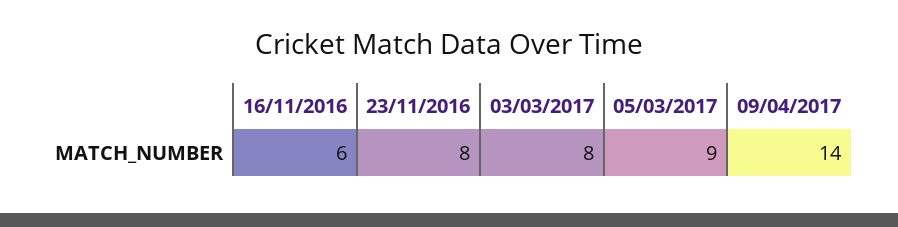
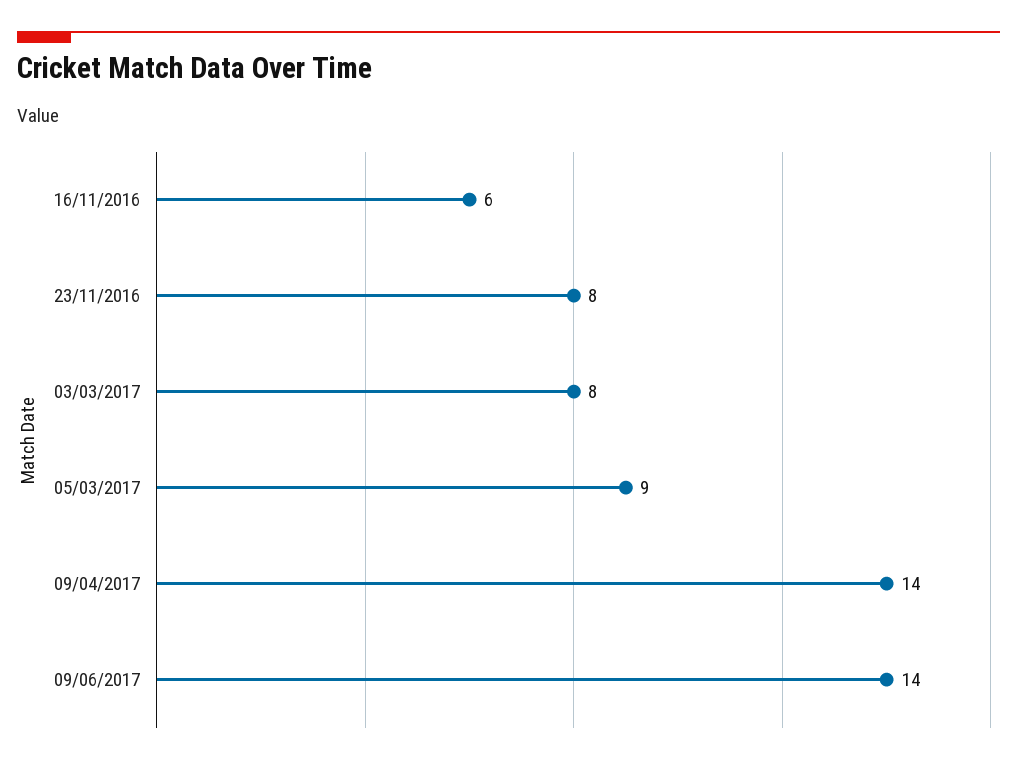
09/06/2017: none -> 14

